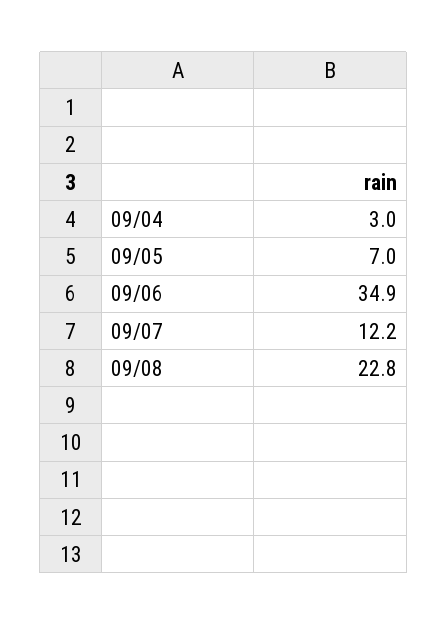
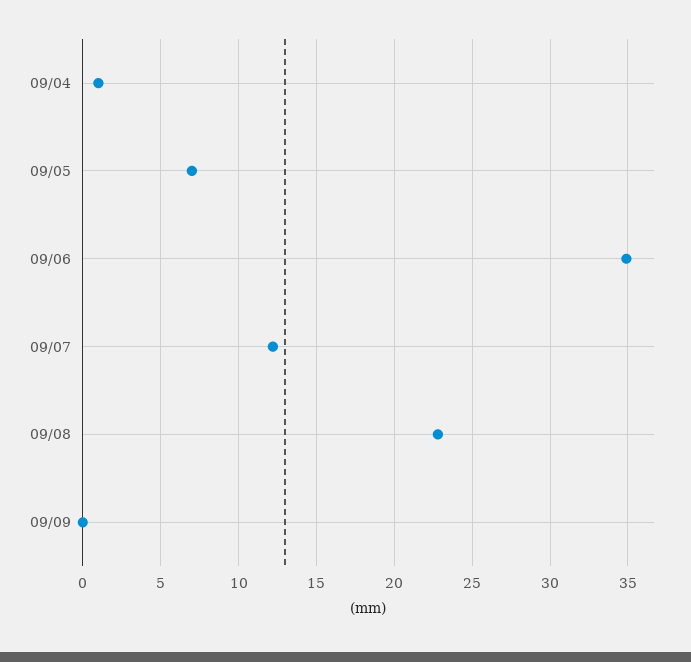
09/04: 3 -> 1
09/09: none -> 0

